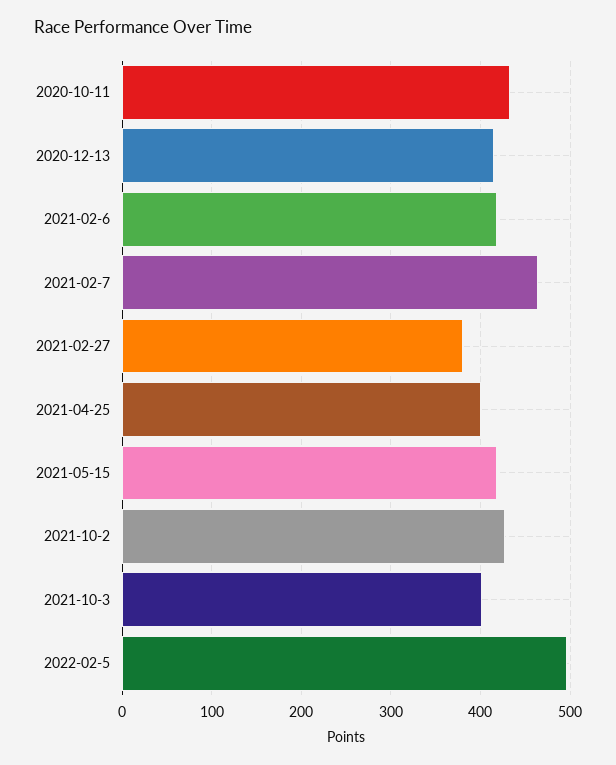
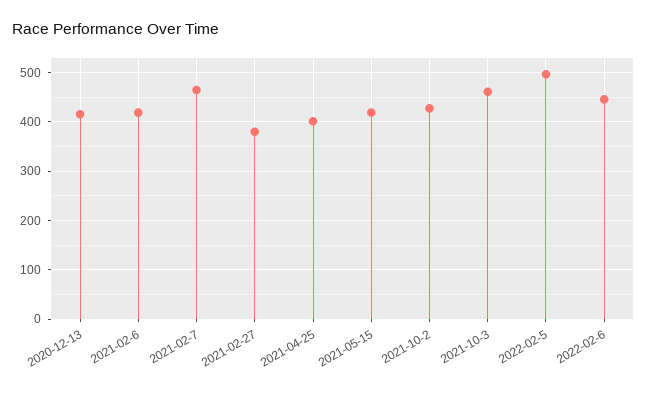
2020-10-11: 430 -> none
2021-10-3: 400 -> 460
2022-02-6: none -> 440

